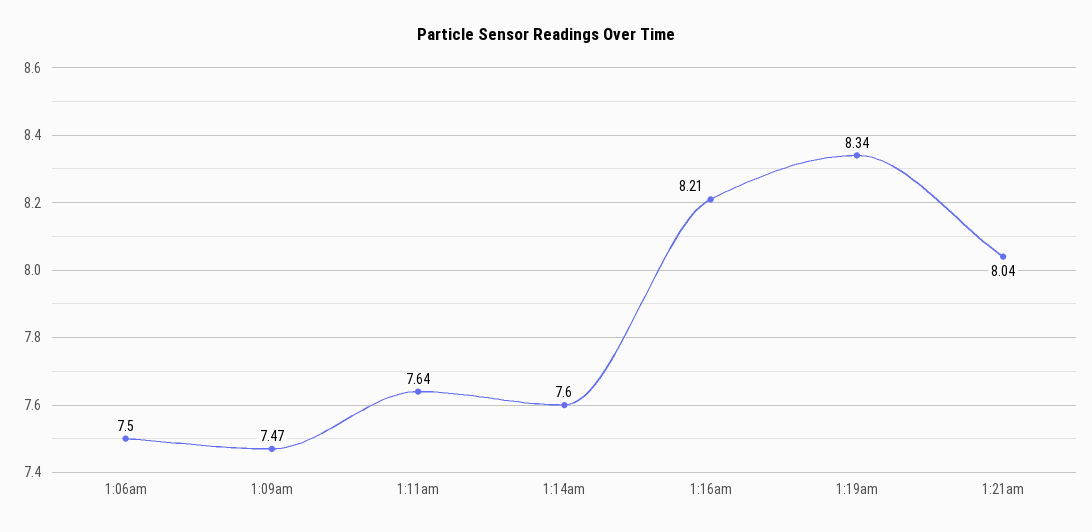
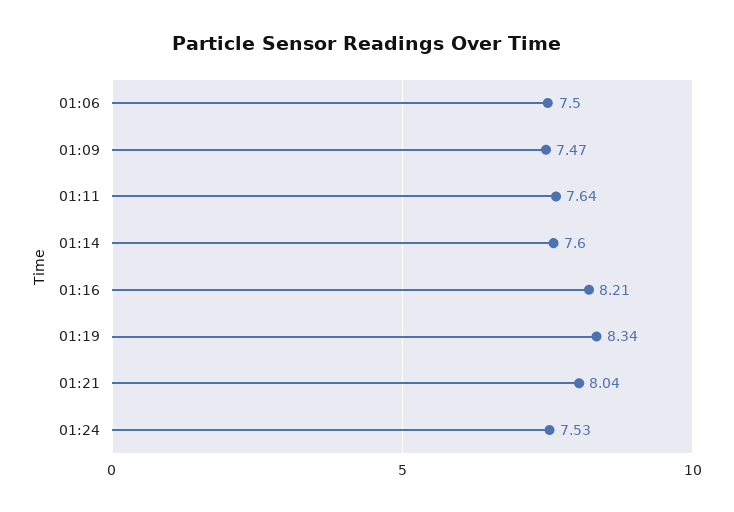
01:24: none -> 7.53

